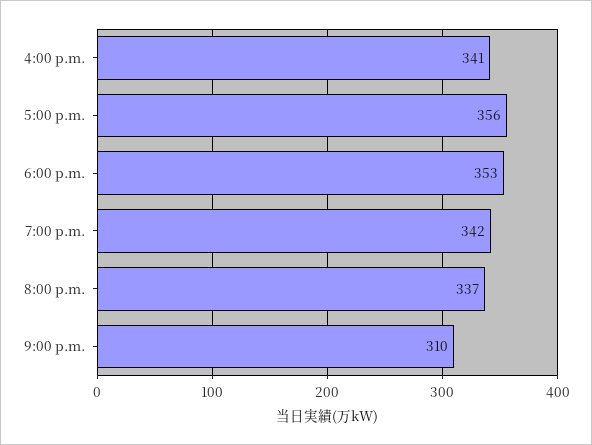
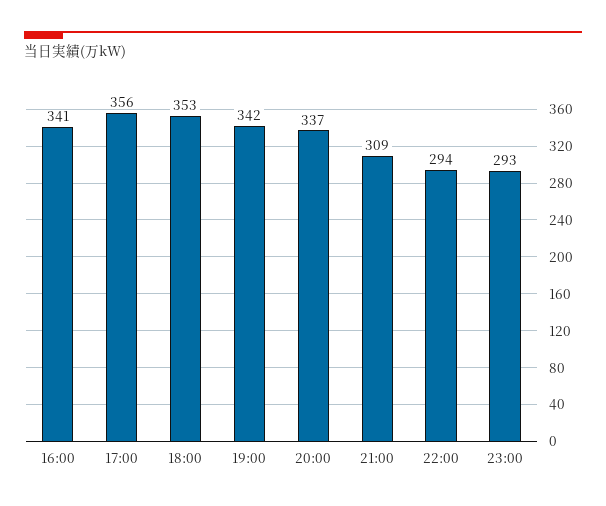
9:00 p.m.: 310 -> 309
22:00: none -> 294
23:00: none -> 293

